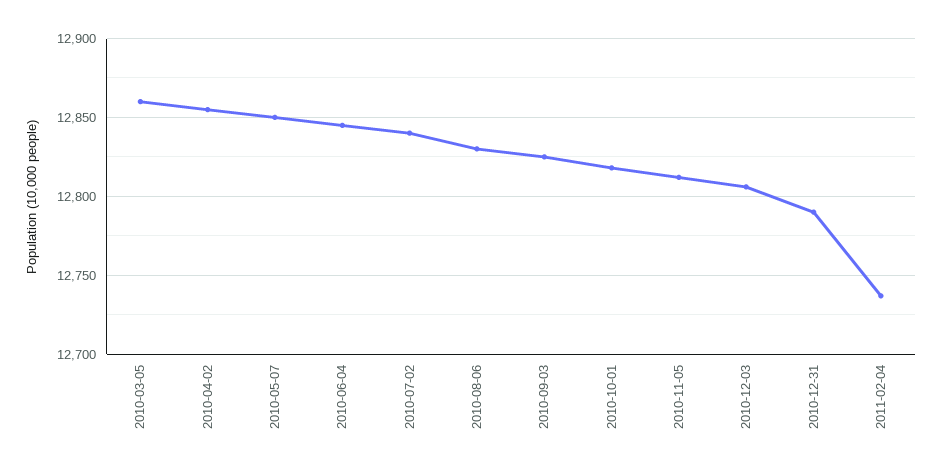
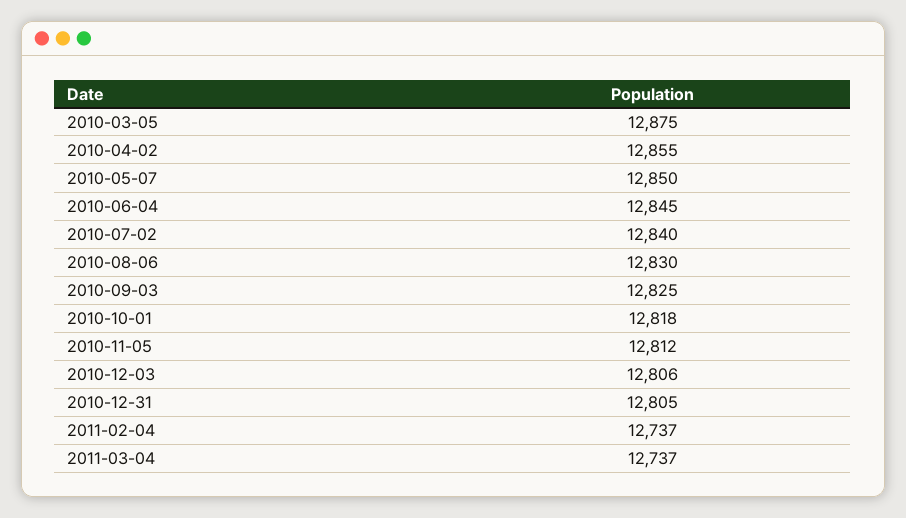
2010-03-05: 12860 -> 12875
2010-12-31: 12790 -> 12805
2011-03-04: none -> 12737

